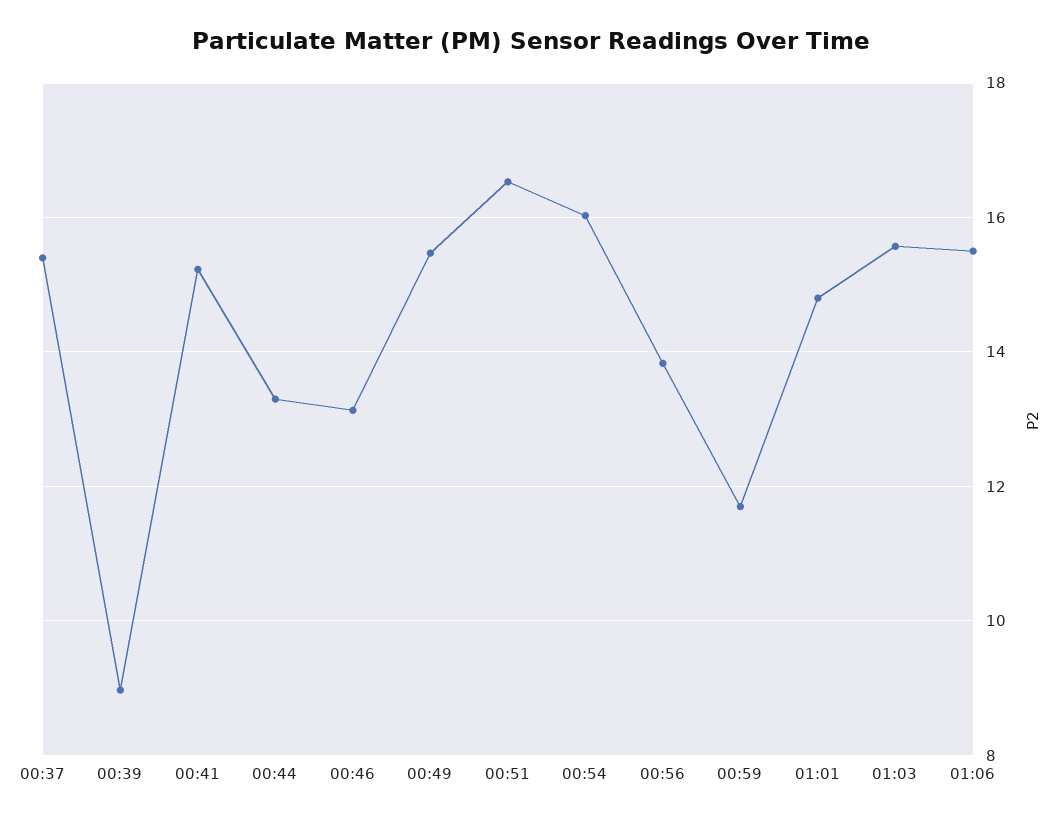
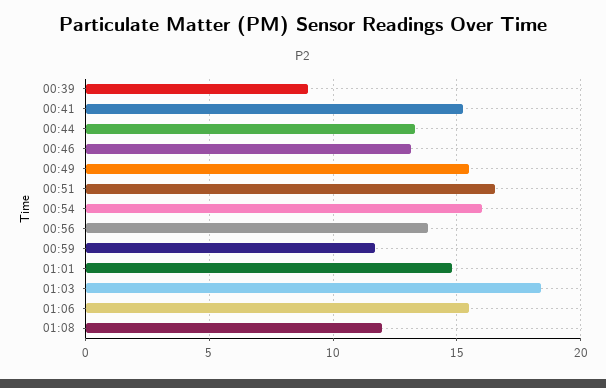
00:37: 15.4 -> none
01:03: 15.6 -> 18.5
01:08: none -> 12

